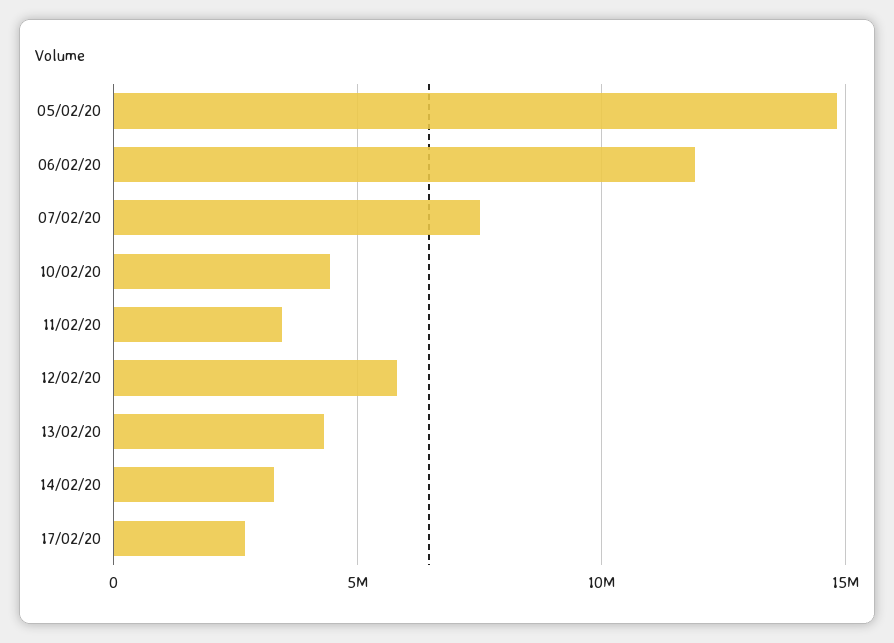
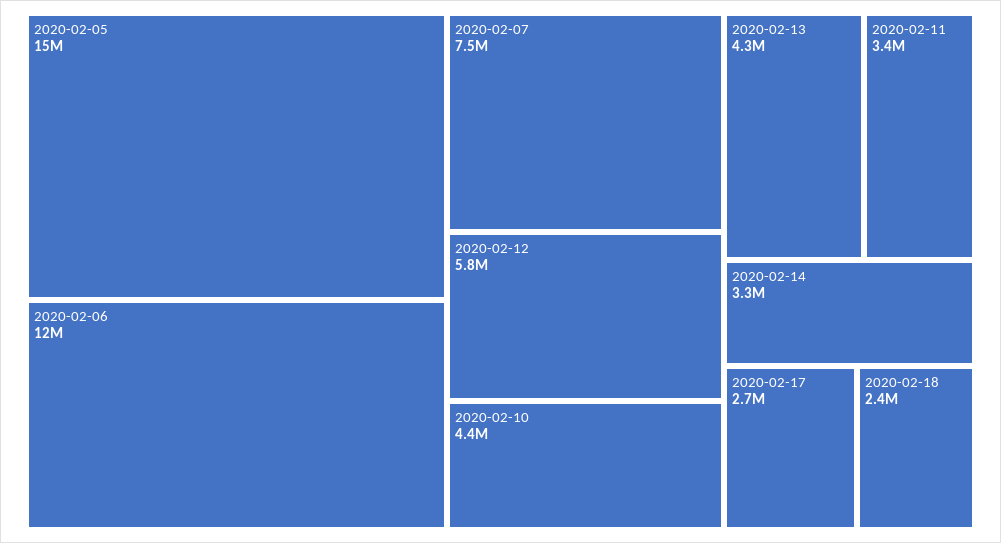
2020-02-18: none -> 2400000

